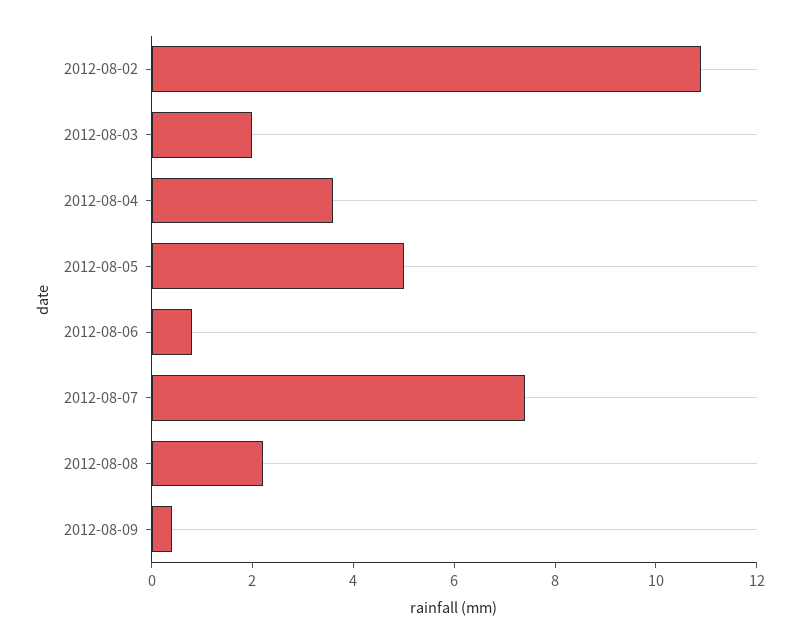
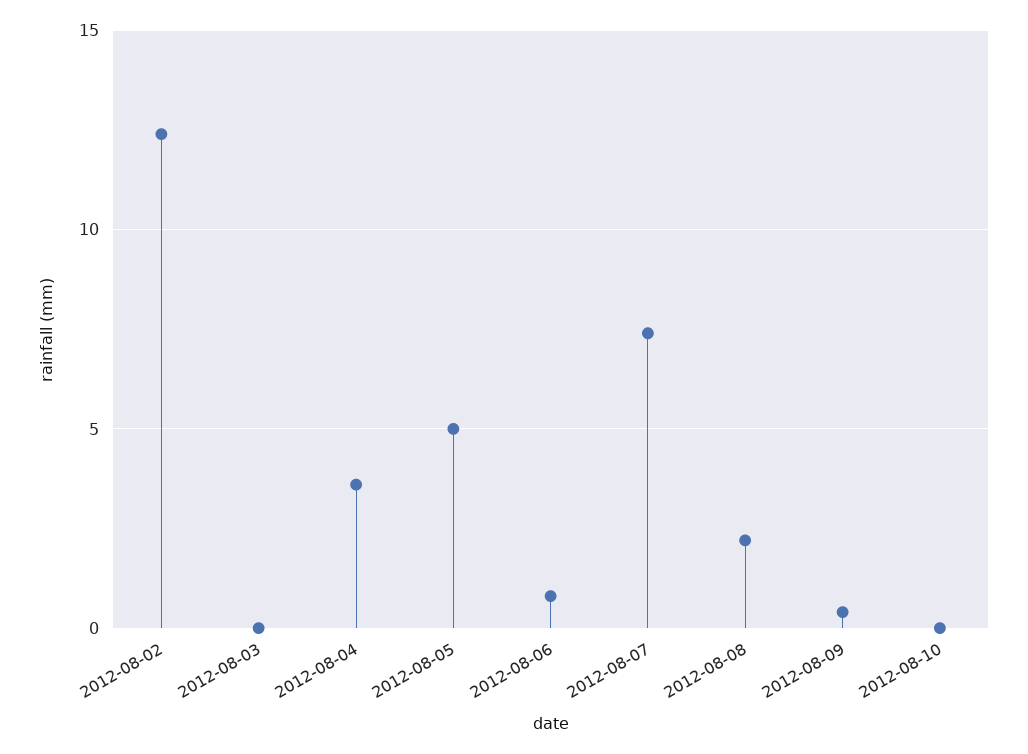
2012-08-02: 11 -> 12.5
2012-08-03: 2 -> 0
2012-08-10: none -> 0

